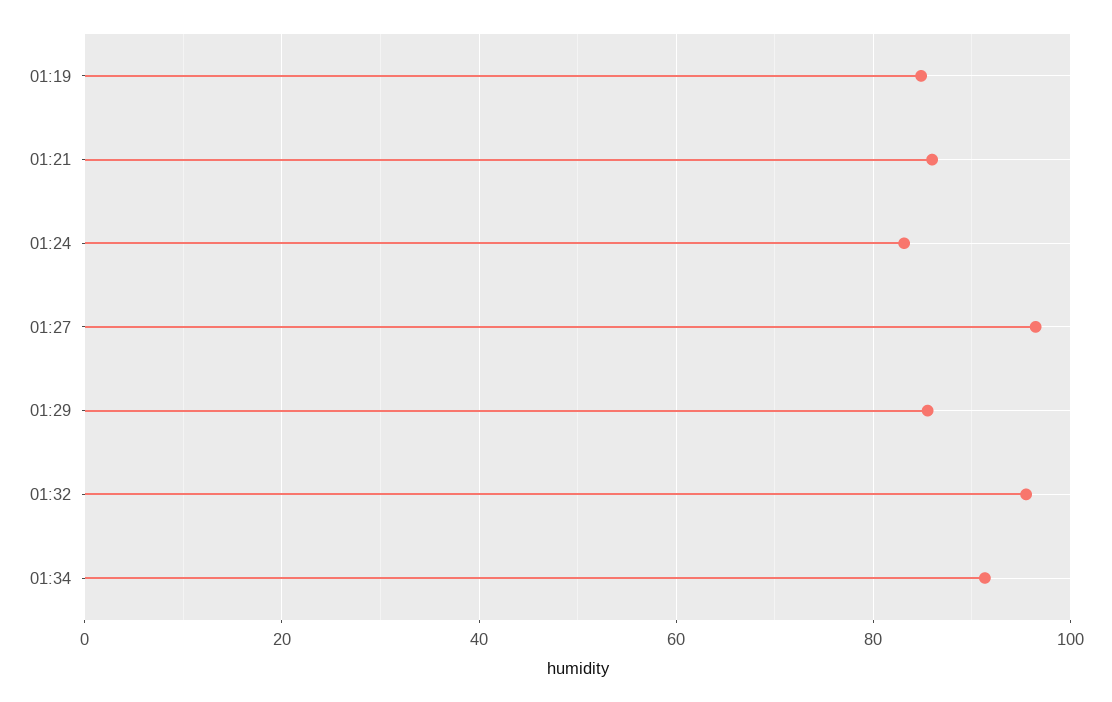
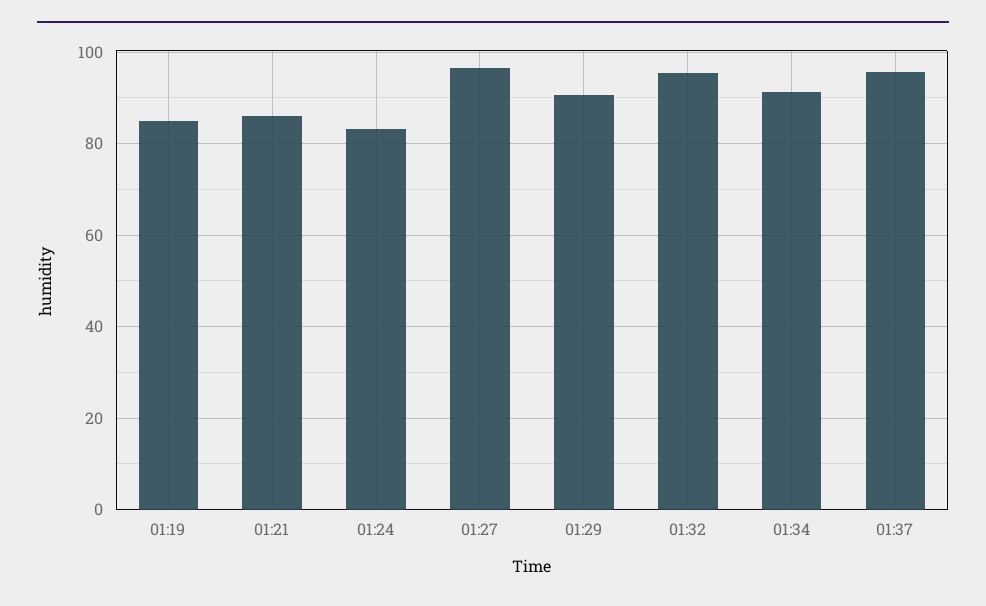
01:29: 86 -> 90
01:37: none -> 96

